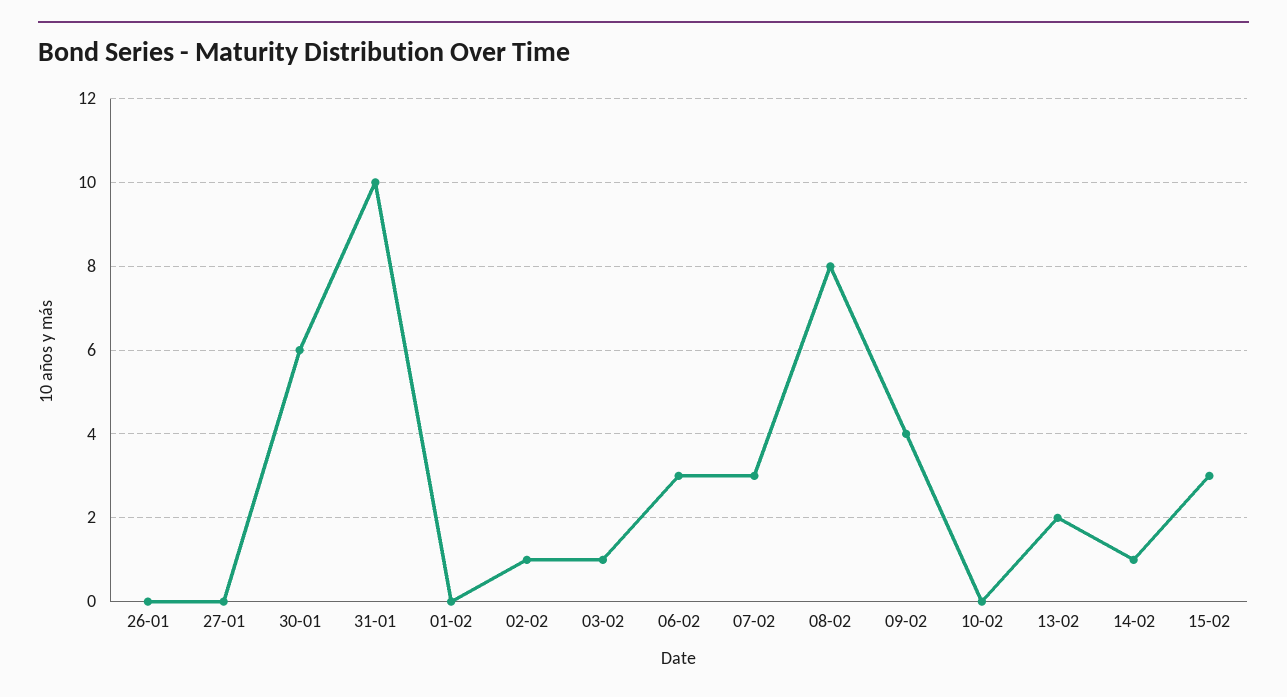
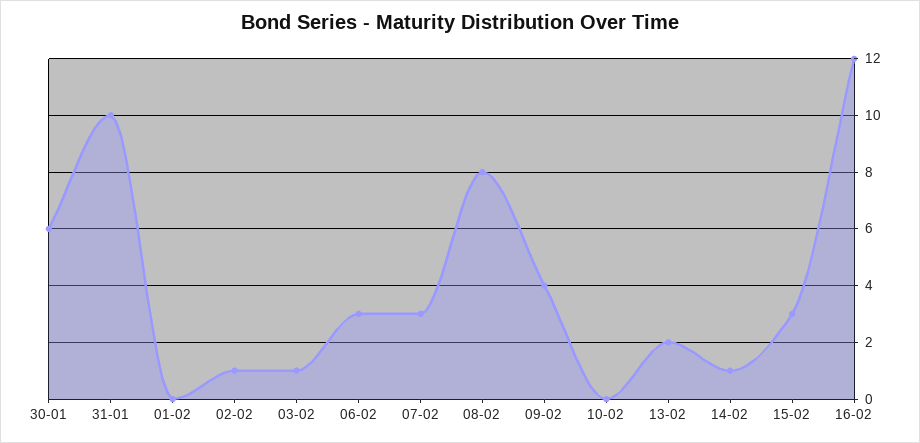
26-01: 0 -> none
27-01: 0 -> none
16-02: none -> 12

